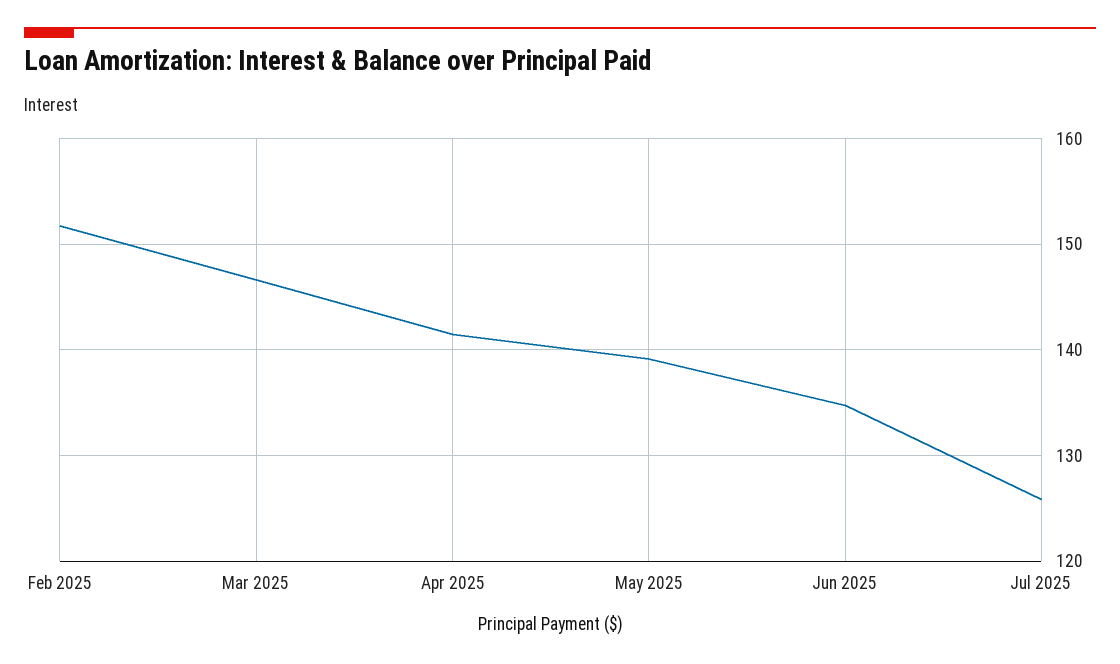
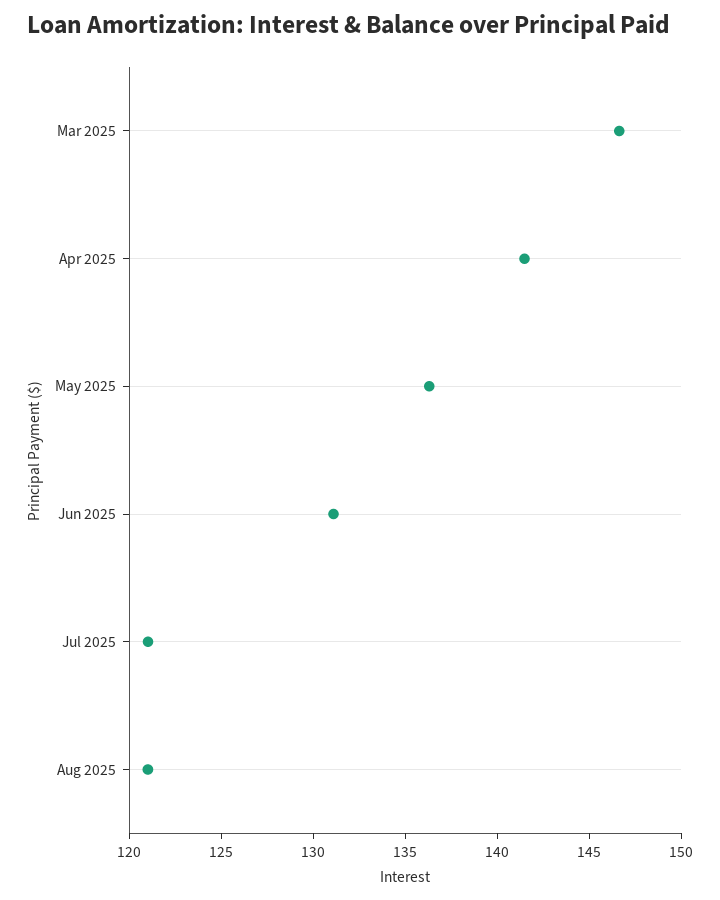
Feb 2025: 152 -> none
May 2025: 139 -> 136
Jun 2025: 135 -> 131
Jul 2025: 126 -> 121
Aug 2025: none -> 121

